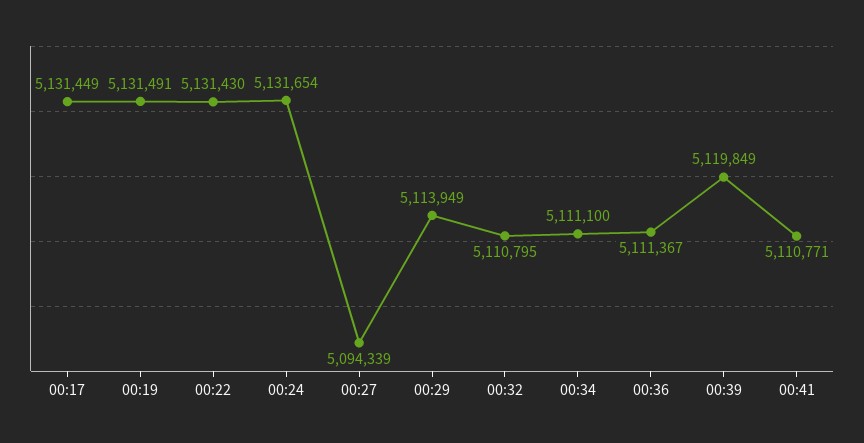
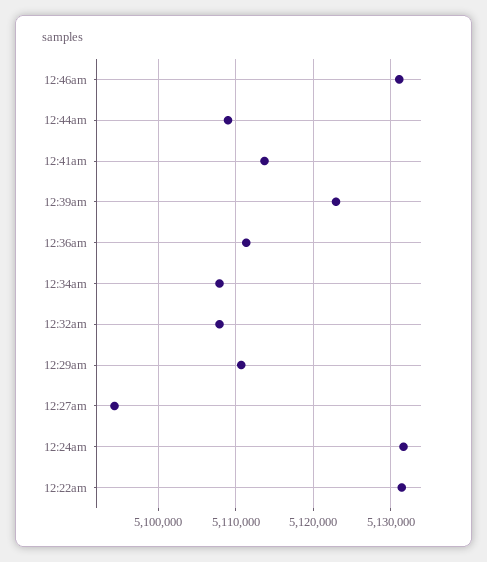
00:17: 5131449 -> none
00:19: 5131491 -> none
00:29: 5113949 -> 5111000
00:32: 5110795 -> 5108000
00:34: 5111100 -> 5108000
00:39: 5119849 -> 5123000
00:41: 5110771 -> 5114000
12:46am: none -> 5131000
12:44am: none -> 5109000

